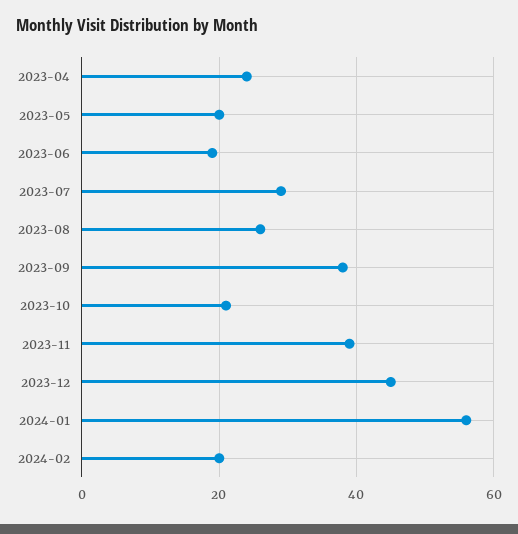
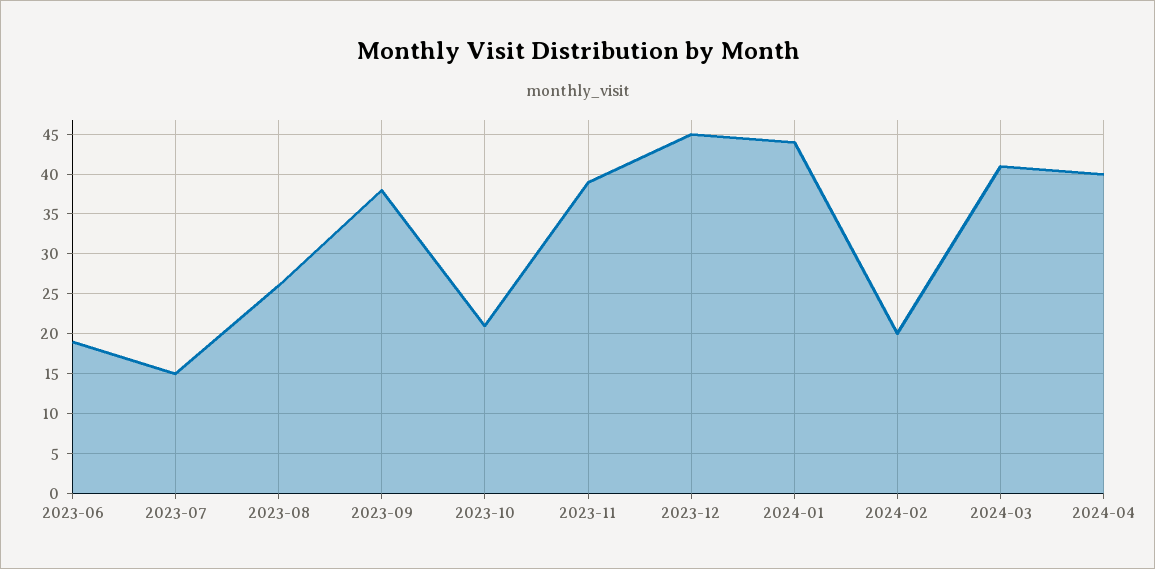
2023-04: 25 -> none
2023-05: 20 -> none
2023-07: 30 -> 15
2024-01: 55 -> 44
2024-03: none -> 41
2024-04: none -> 40

